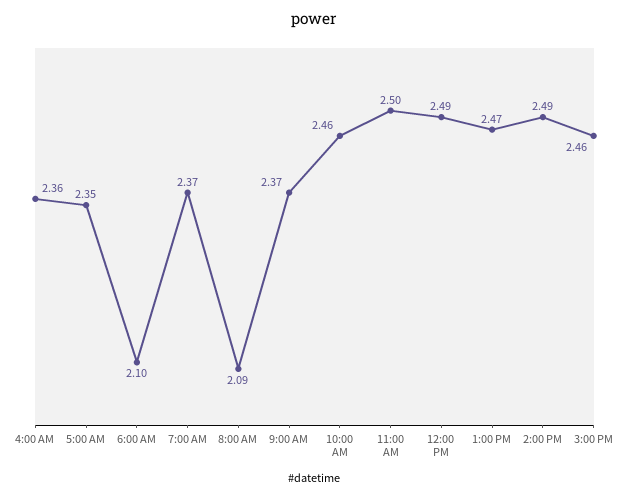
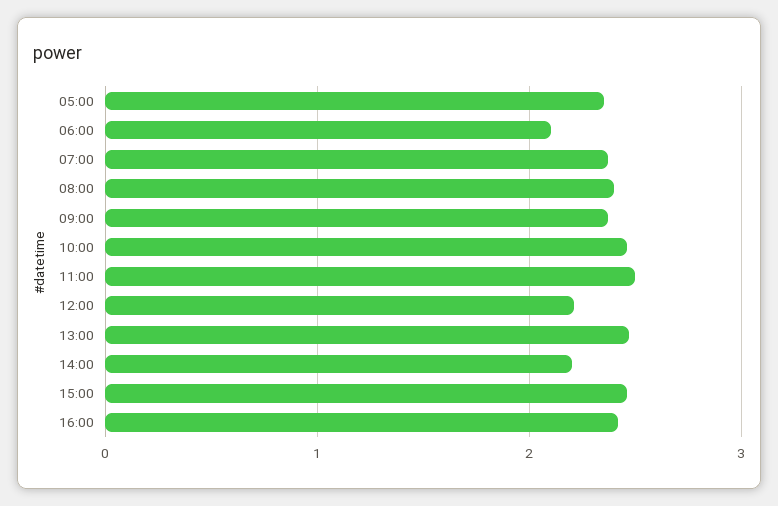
4:00 AM: 2.36 -> none
8:00 AM: 2.09 -> 2.4
12:00 PM: 2.49 -> 2.2
2:00 PM: 2.49 -> 2.2
16:00: none -> 2.4

